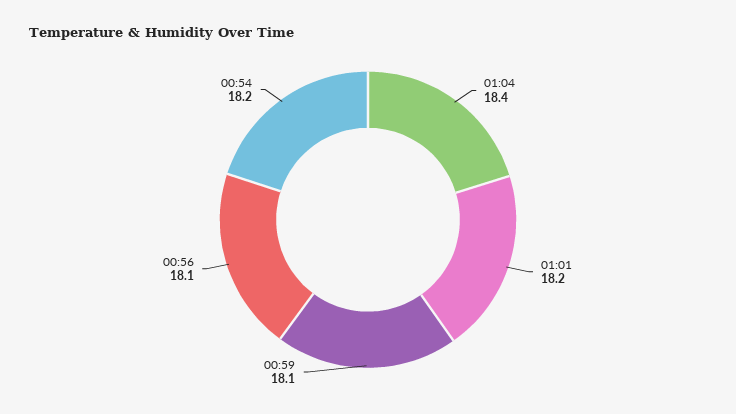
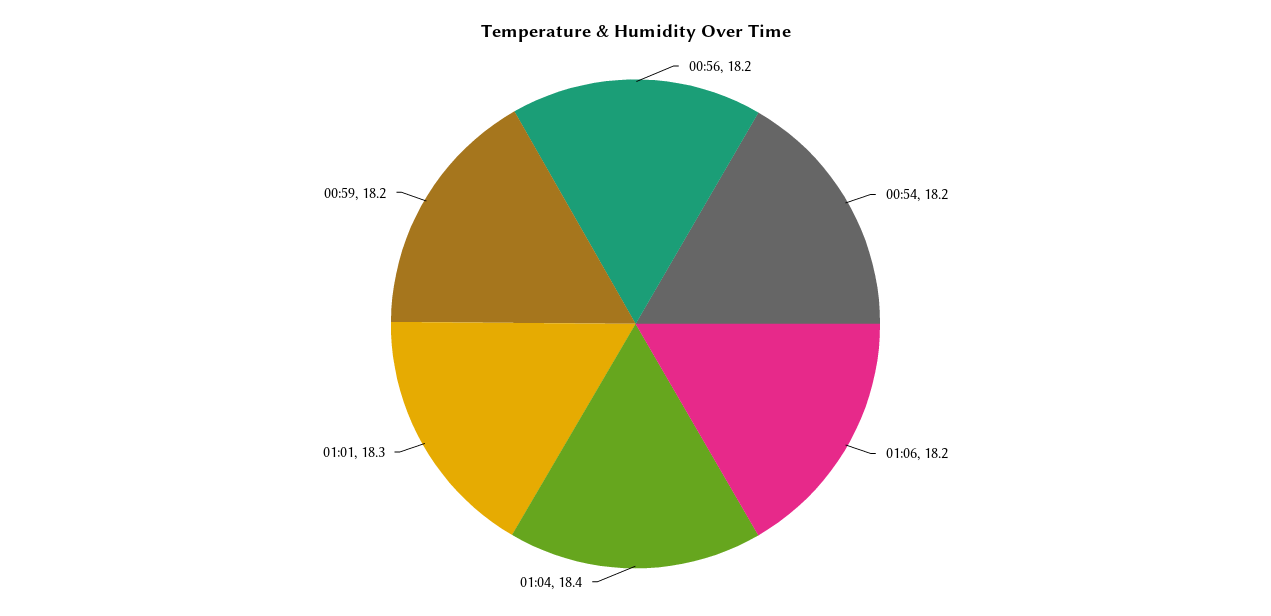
01:01: 18.2 -> 18.3
00:59: 18.1 -> 18.2
00:56: 18.1 -> 18.2
01:06: none -> 18.2

